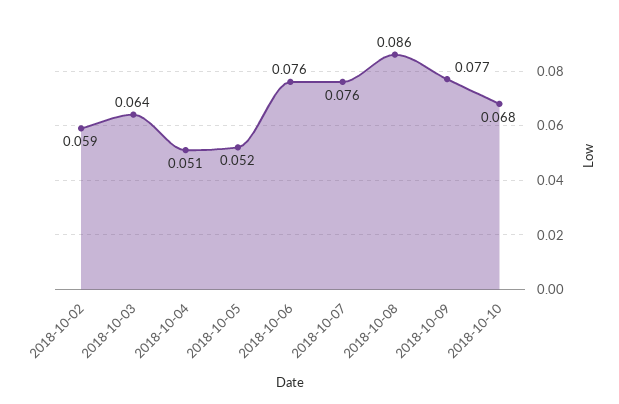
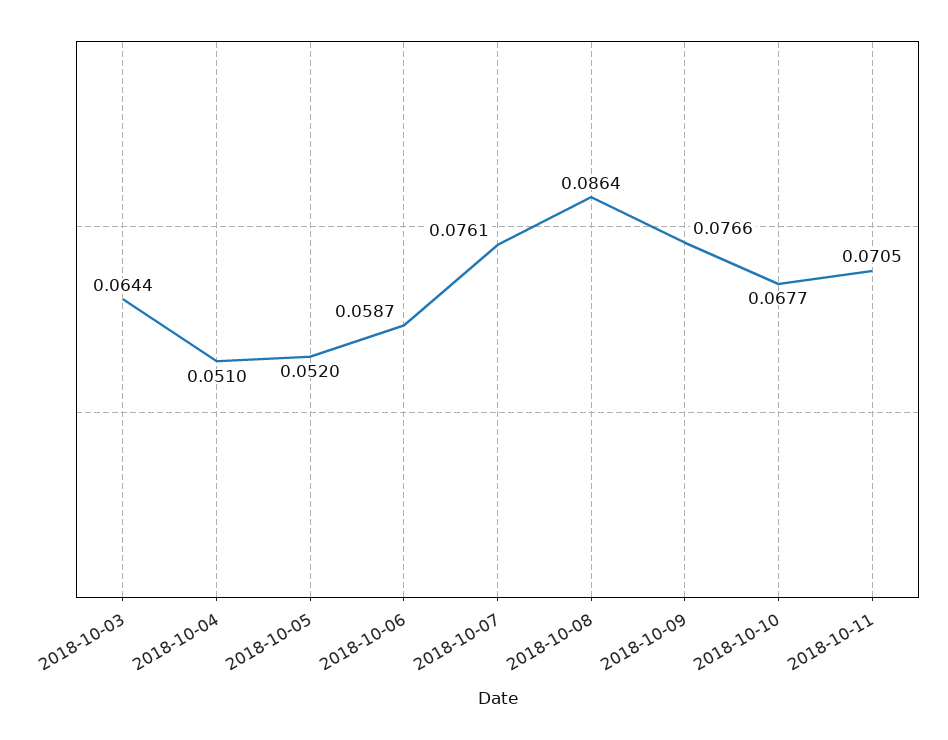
2018-10-02: 0.059 -> none
2018-10-06: 0.076 -> 0.0587
2018-10-11: none -> 0.0705

